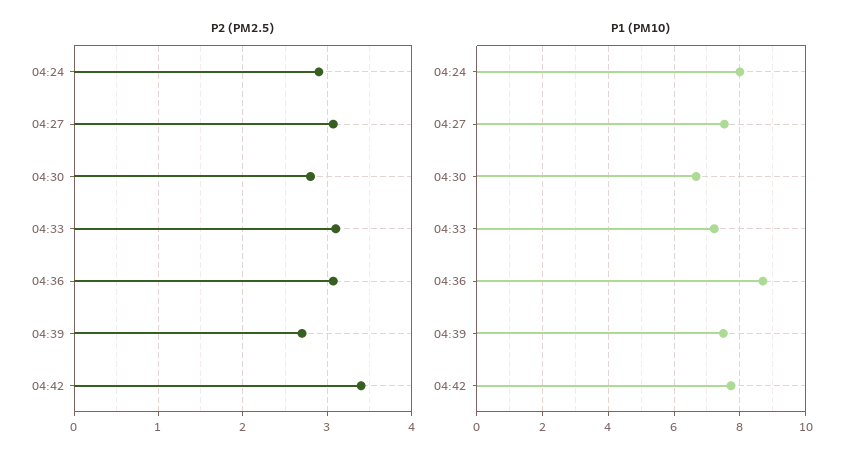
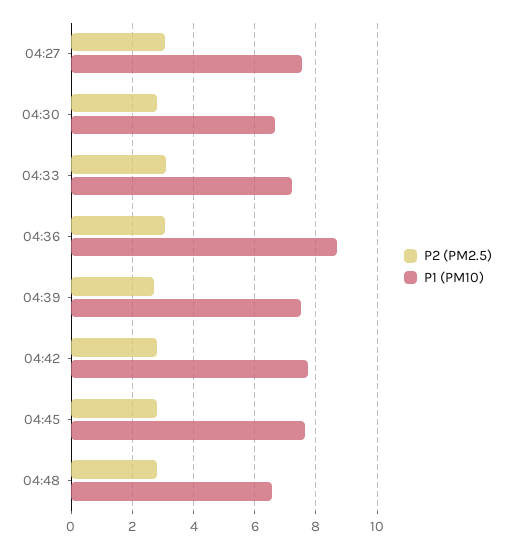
P2 (PM2.5), 04:24: 2.9 -> none
P2 (PM2.5), 04:42: 3.4 -> 2.8
P1 (PM10), 04:24: 8 -> none
P2 (PM2.5), 04:45: none -> 2.8
P1 (PM10), 04:45: none -> 7.6
P2 (PM2.5), 04:48: none -> 2.8
P1 (PM10), 04:48: none -> 6.6

